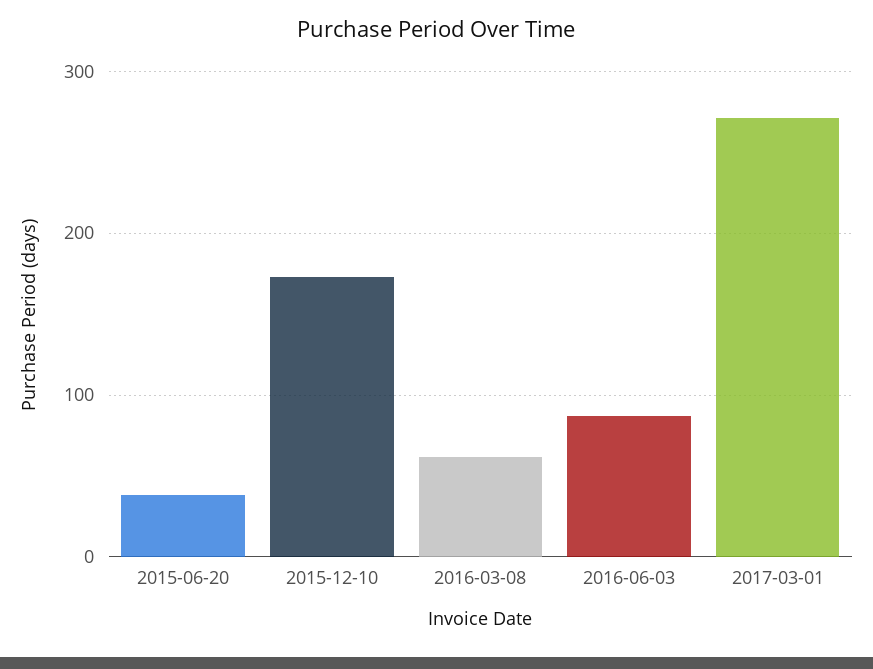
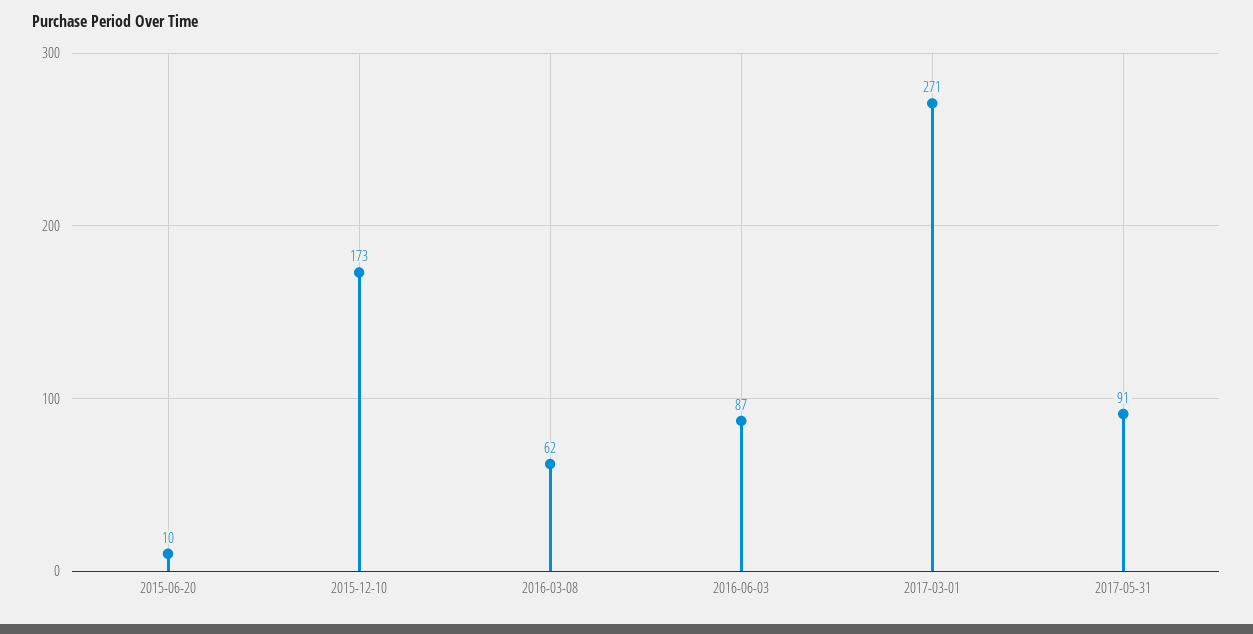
2015-06-20: 40 -> 10
2017-05-31: none -> 91

